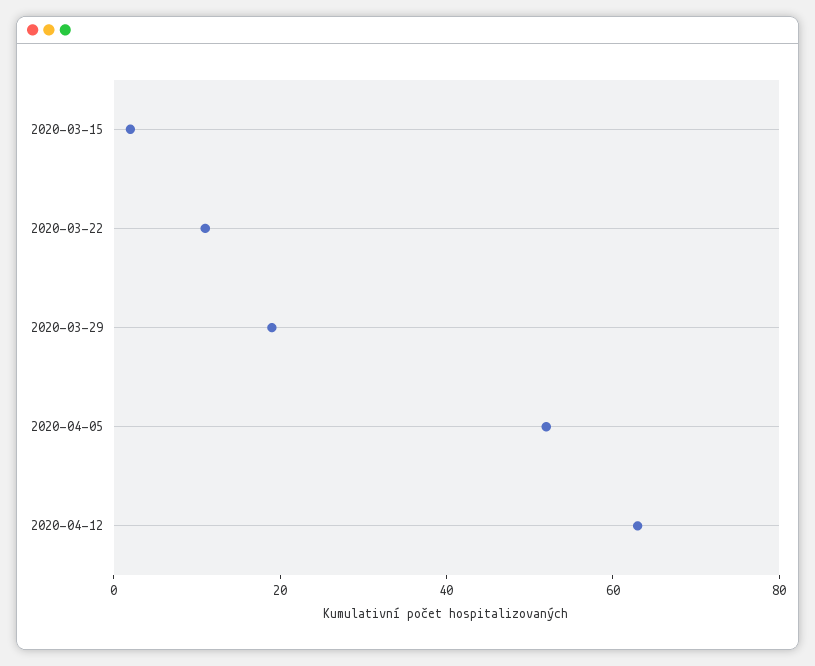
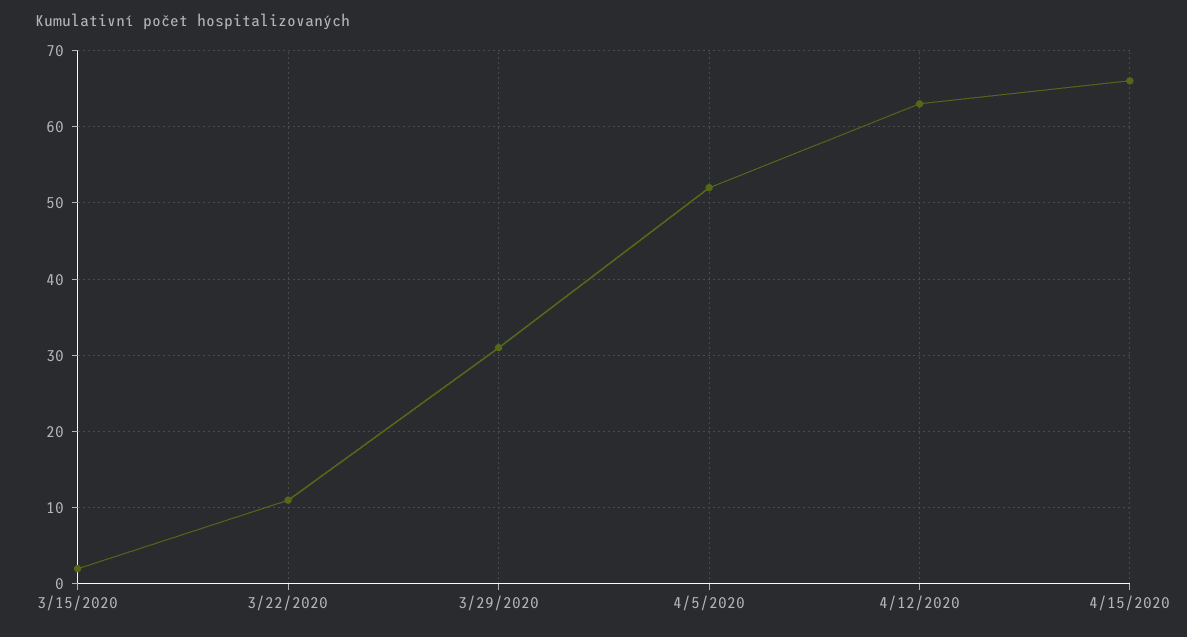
2020-03-29: 20 -> 31
4/15/2020: none -> 66

